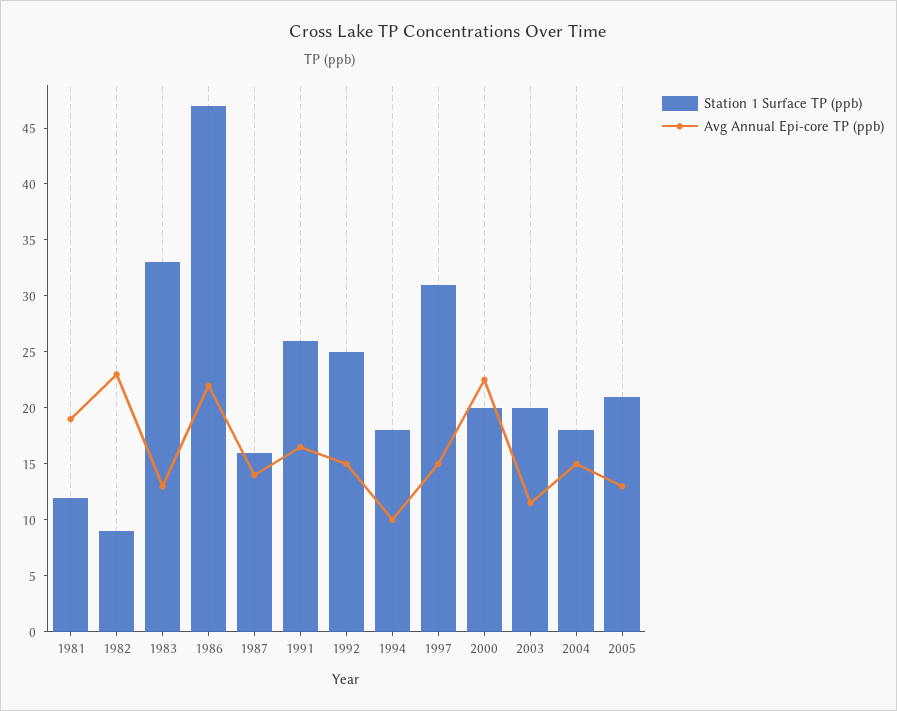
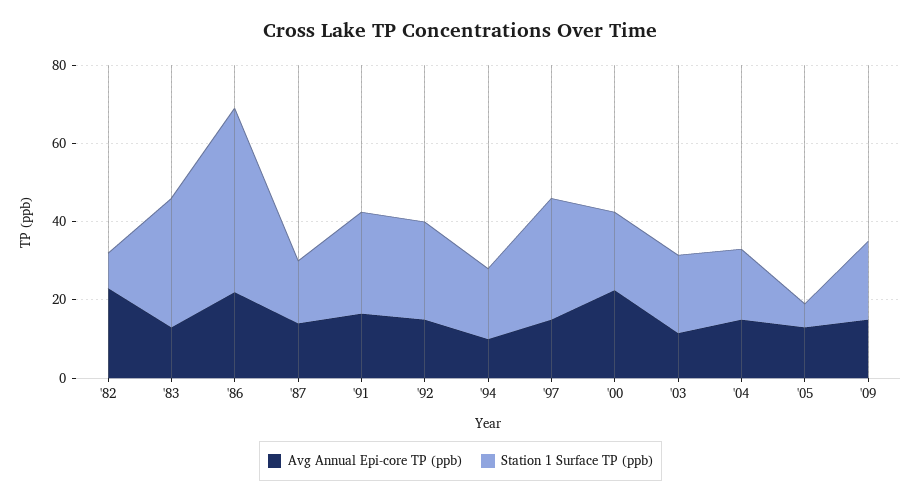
Station 1 Surface TP (ppb), 1981: 12 -> none
Avg Annual Epi-core TP (ppb), 1981: 19 -> none
Station 1 Surface TP (ppb), 2005: 21 -> 5
Avg Annual Epi-core TP (ppb), '09: none -> 15
Station 1 Surface TP (ppb), '09: none -> 20

